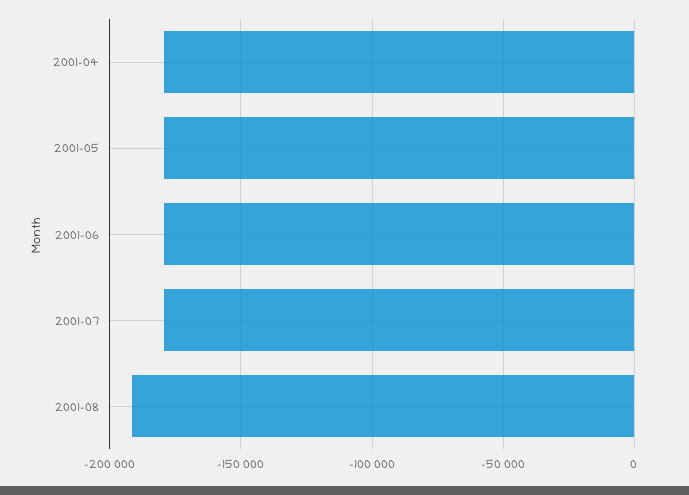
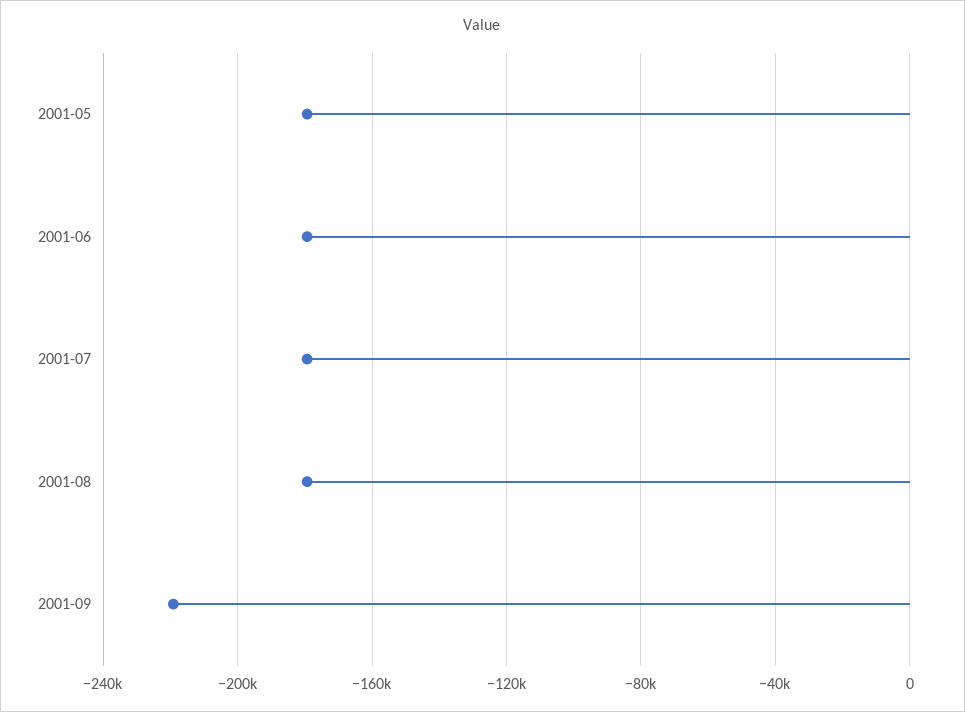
2001-04: -180000 -> none
2001-08: -190000 -> -180000
2001-09: none -> -220000

